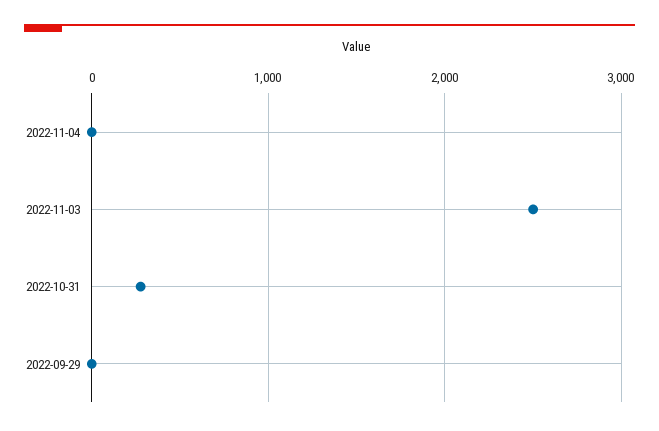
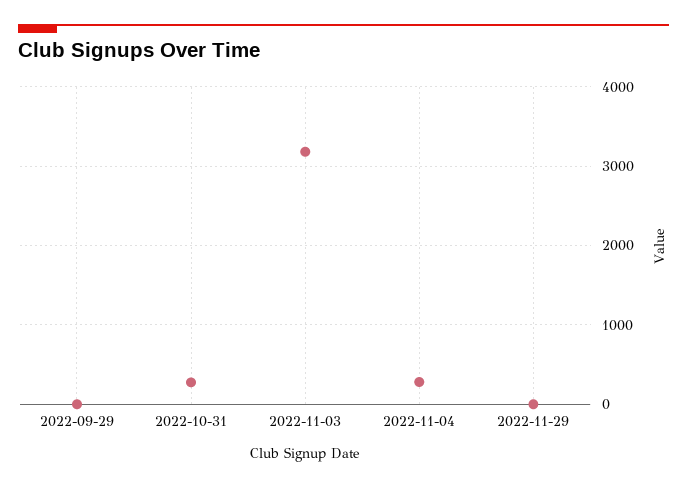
2022-11-04: 0 -> 300
2022-11-03: 2500 -> 3200
2022-11-29: none -> 0

